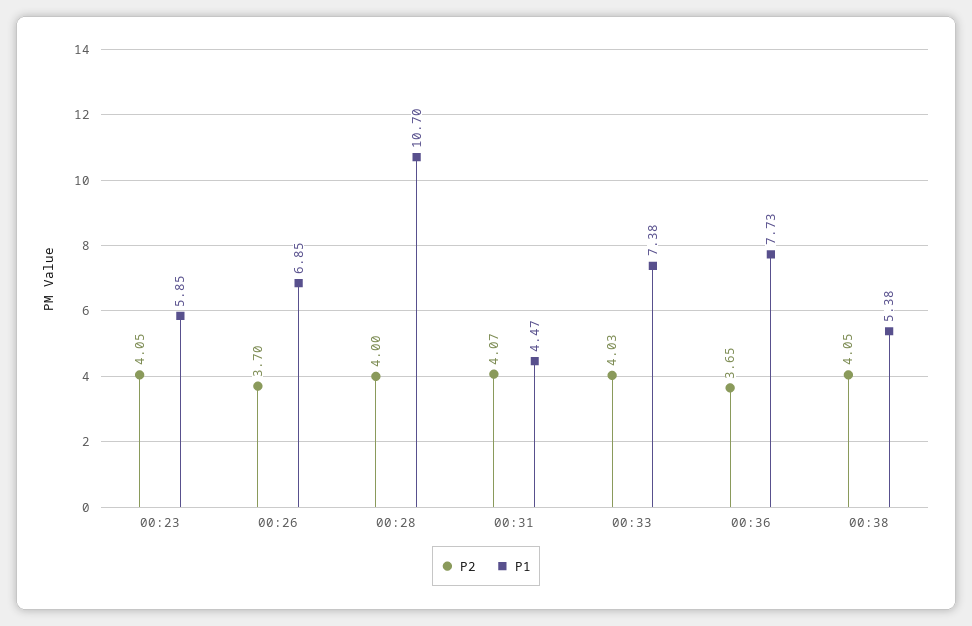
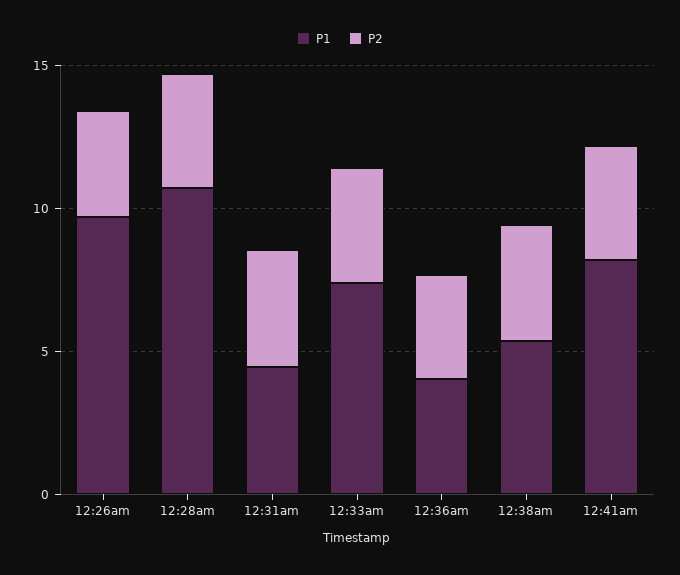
P2, 00:23: 4.05 -> none
P1, 00:23: 5.85 -> none
P1, 00:26: 6.85 -> 10
P1, 00:36: 7.73 -> 4
P1, 12:41am: none -> 8
P2, 12:41am: none -> 4

